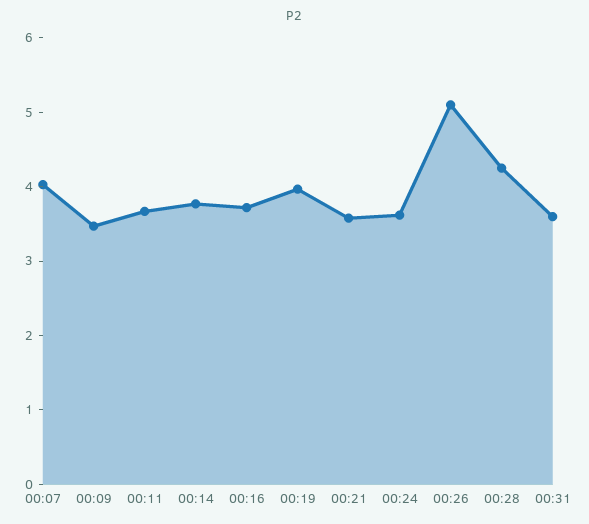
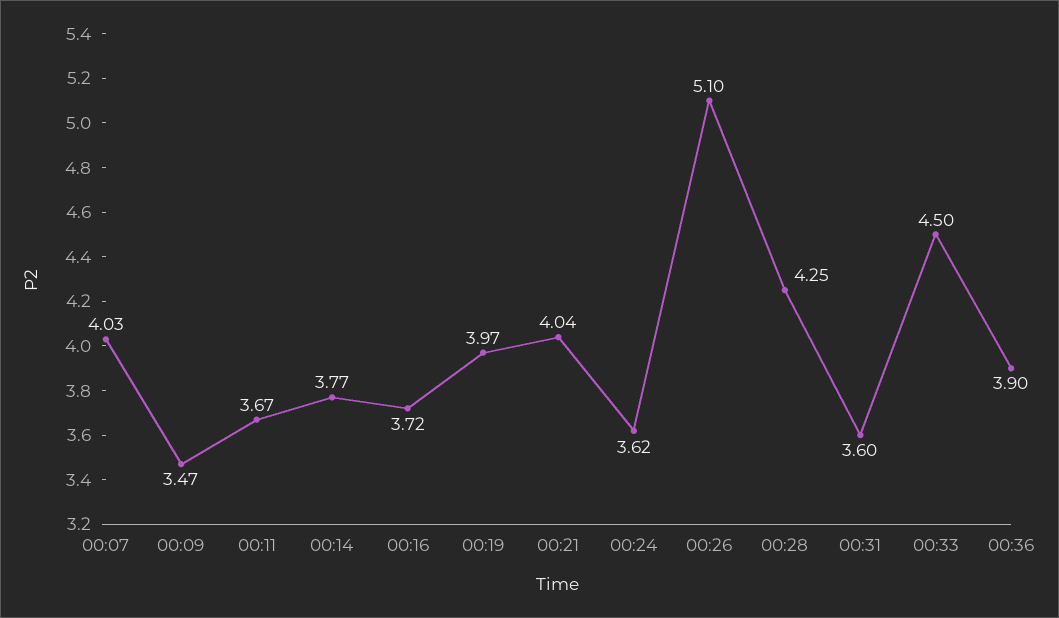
00:21: 3.6 -> 4.04
00:33: none -> 4.5
00:36: none -> 3.9

